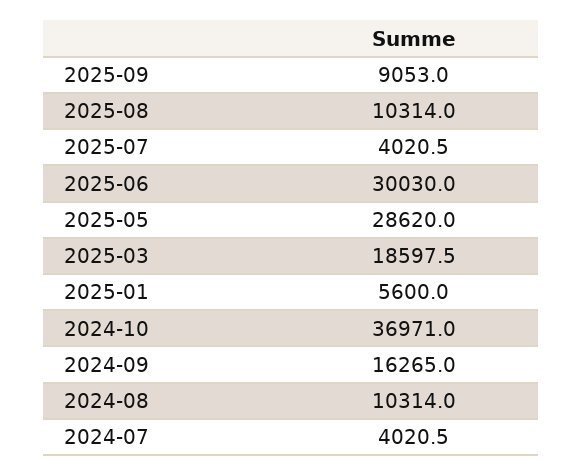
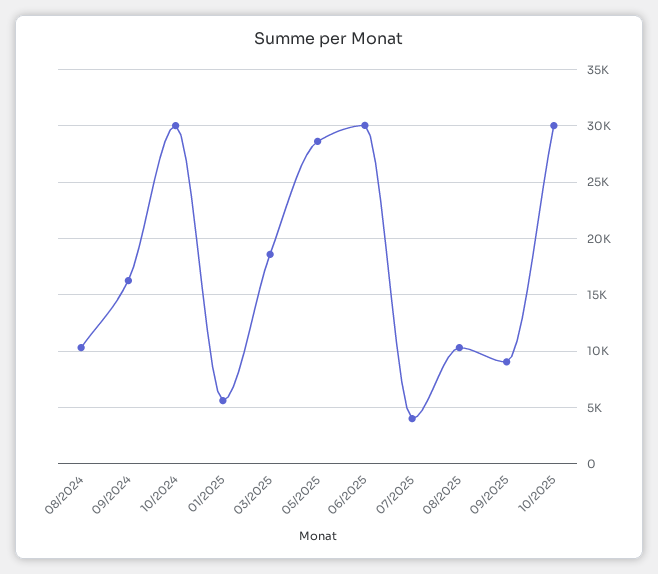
2024-10: 36971 -> 30000
2024-07: 4020.5 -> none
10/2025: none -> 30000

